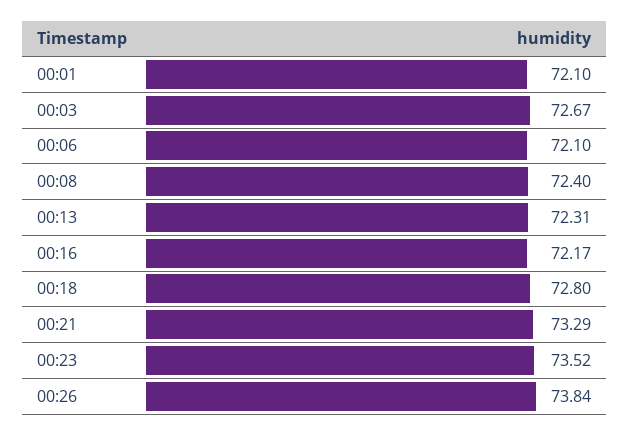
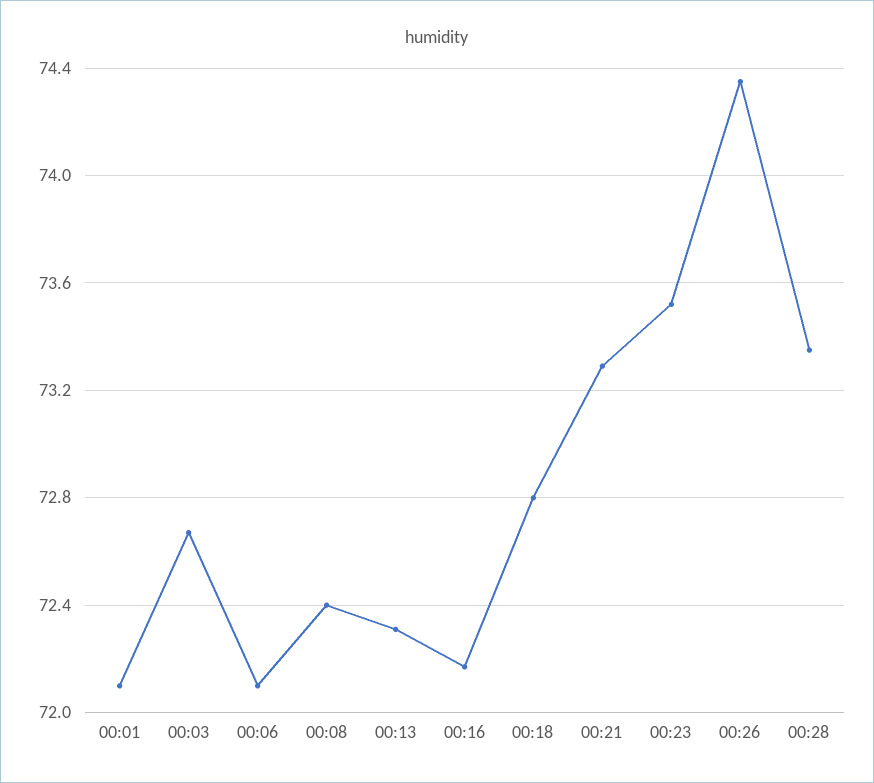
00:26: 73.84 -> 74.35
00:28: none -> 73.35

